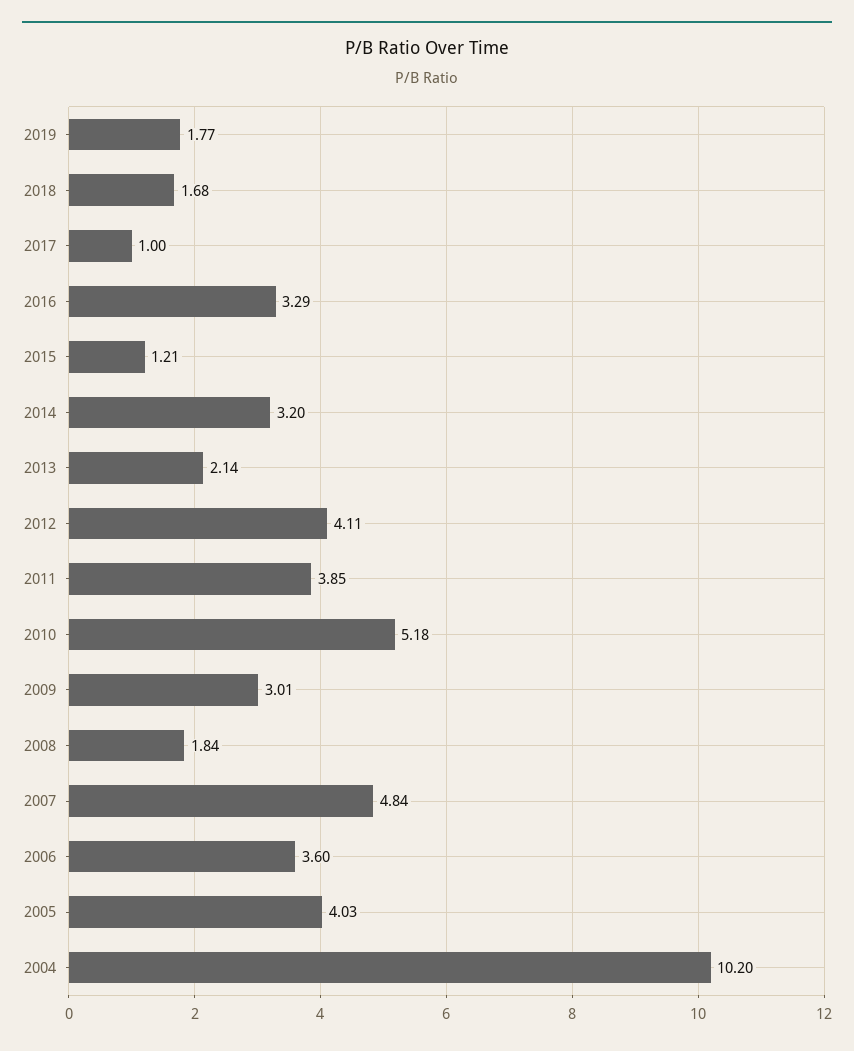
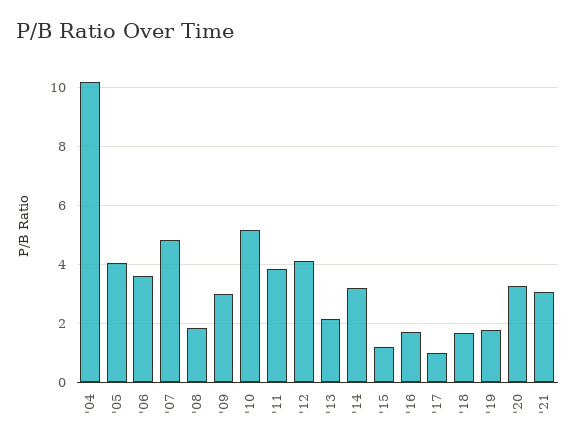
2016: 3.29 -> 1.75
'20: none -> 3.25
'21: none -> 3

